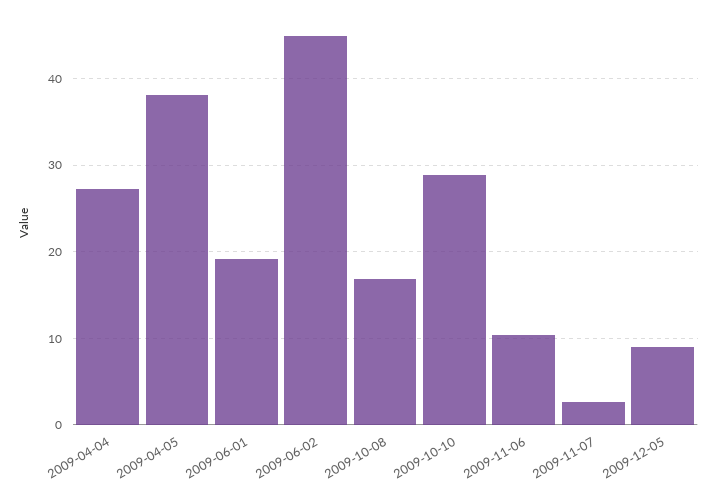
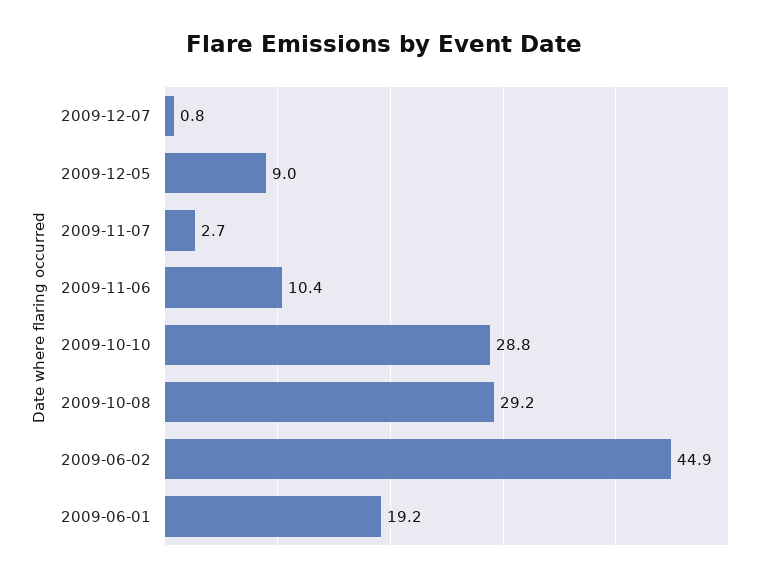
2009-04-04: 27 -> none
2009-04-05: 38 -> none
2009-10-08: 17 -> 29.2
2009-12-07: none -> 0.8

